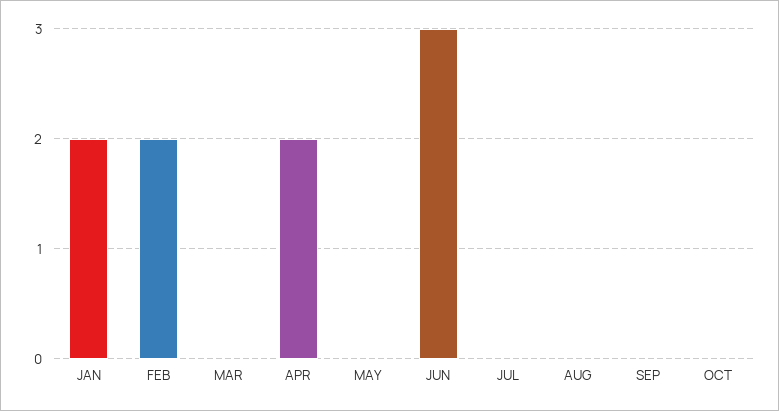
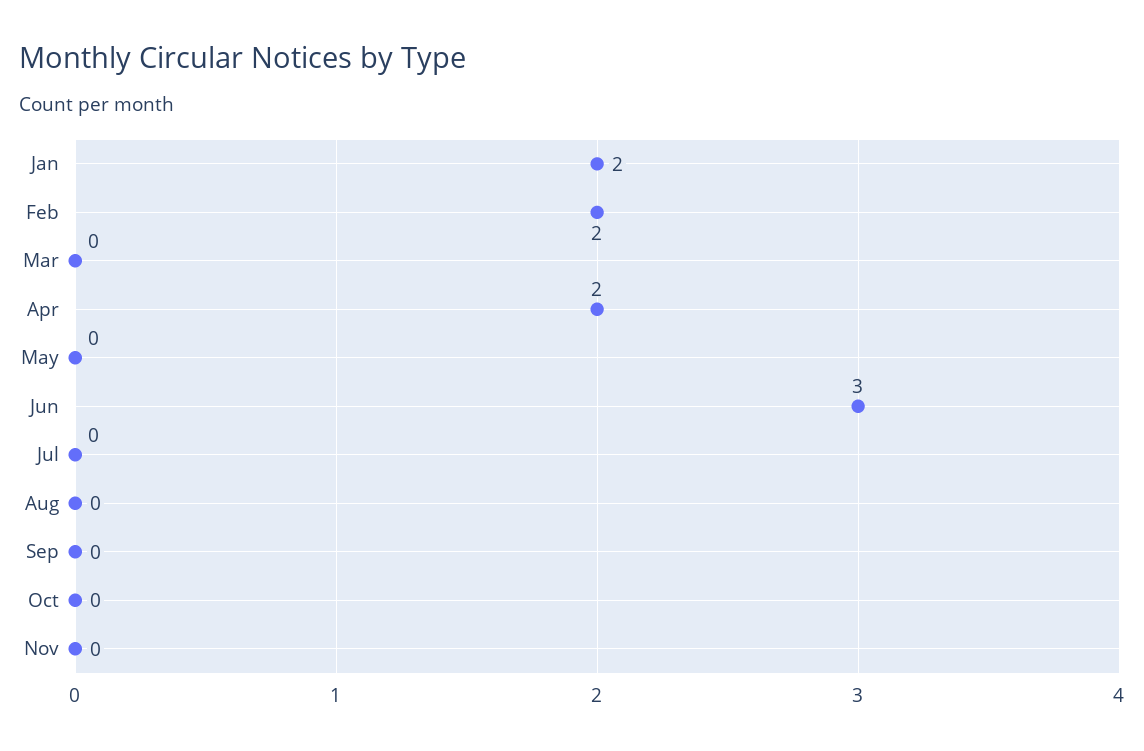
Nov: none -> 0

